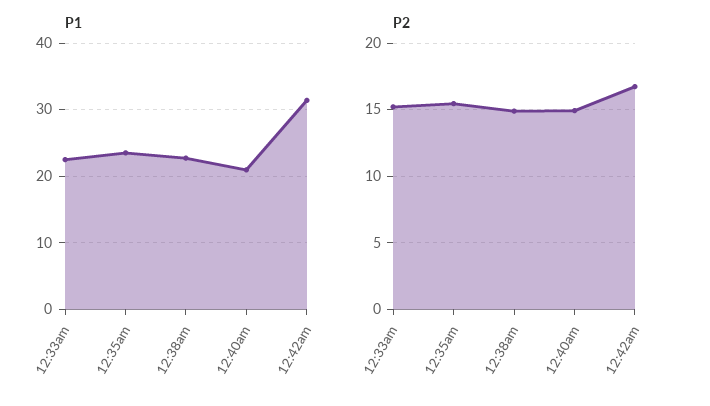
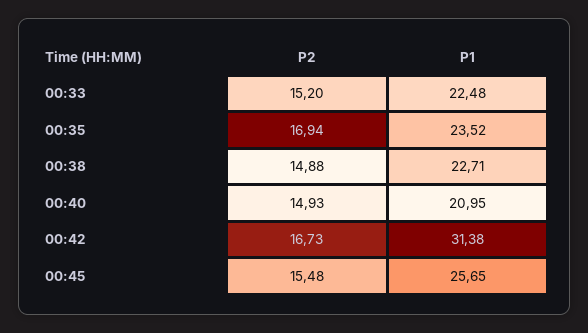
P2, 12:35am: 15.5 -> 16.94
P2, 00:45: none -> 15.48
P1, 00:45: none -> 25.65

